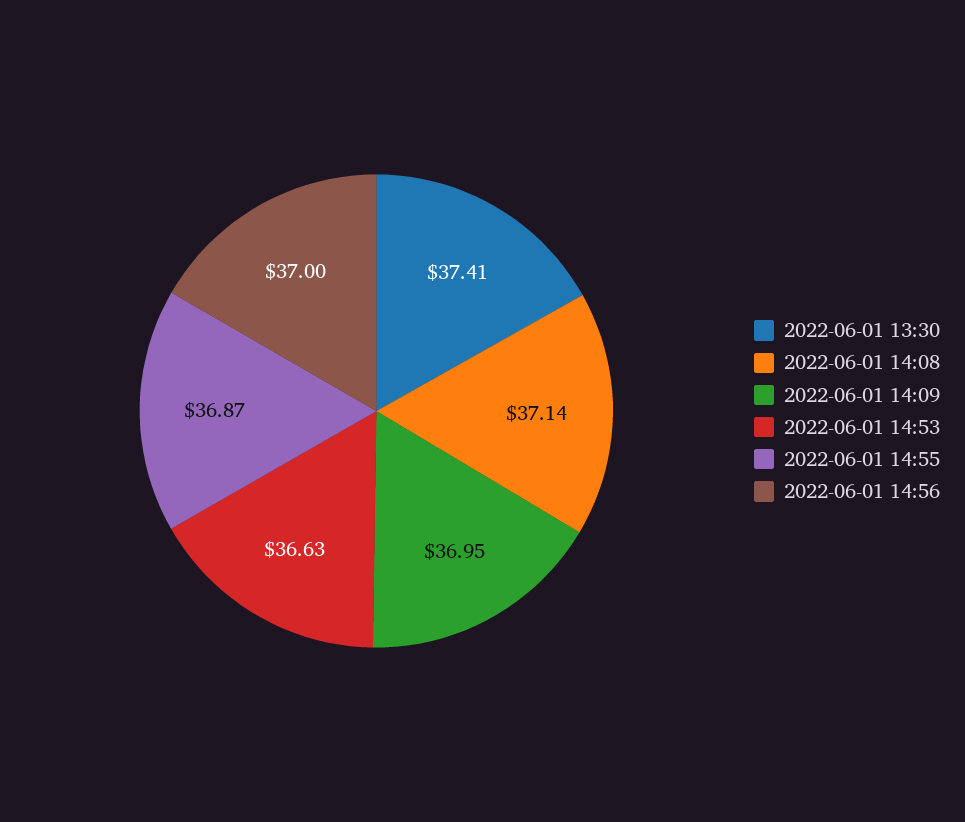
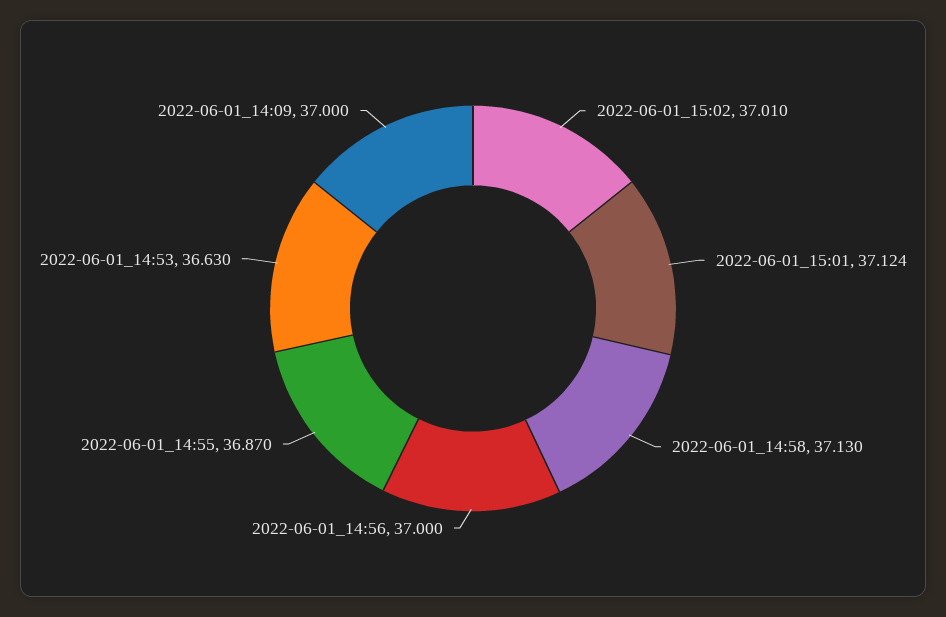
2022-06-01 13:30: 37.41 -> none
2022-06-01 14:08: 37.14 -> none
2022-06-01 14:09: 36.95 -> 37
2022-06-01_15:02: none -> 37.01
2022-06-01_15:01: none -> 37.124
2022-06-01_14:58: none -> 37.13

